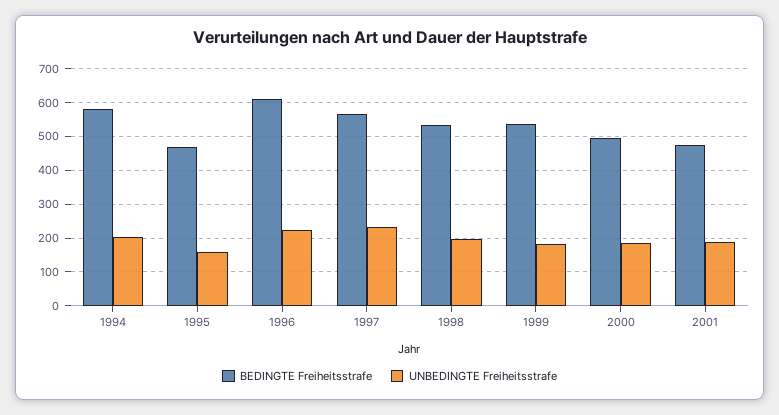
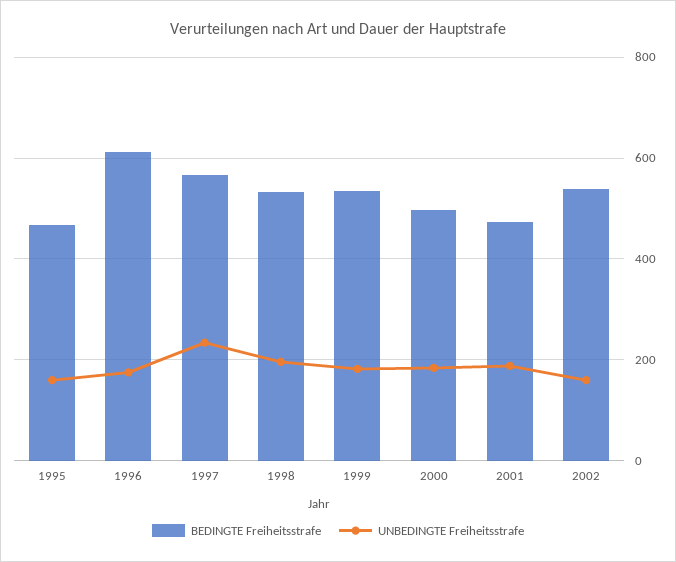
BEDINGTE Freiheitsstrafe, 1994: 580 -> none
UNBEDINGTE Freiheitsstrafe, 1994: 200 -> none
UNBEDINGTE Freiheitsstrafe, 1996: 220 -> 180
BEDINGTE Freiheitsstrafe, 2002: none -> 540
UNBEDINGTE Freiheitsstrafe, 2002: none -> 160

